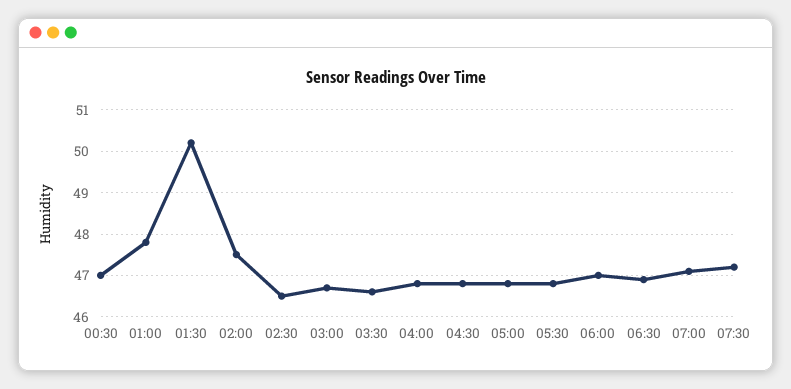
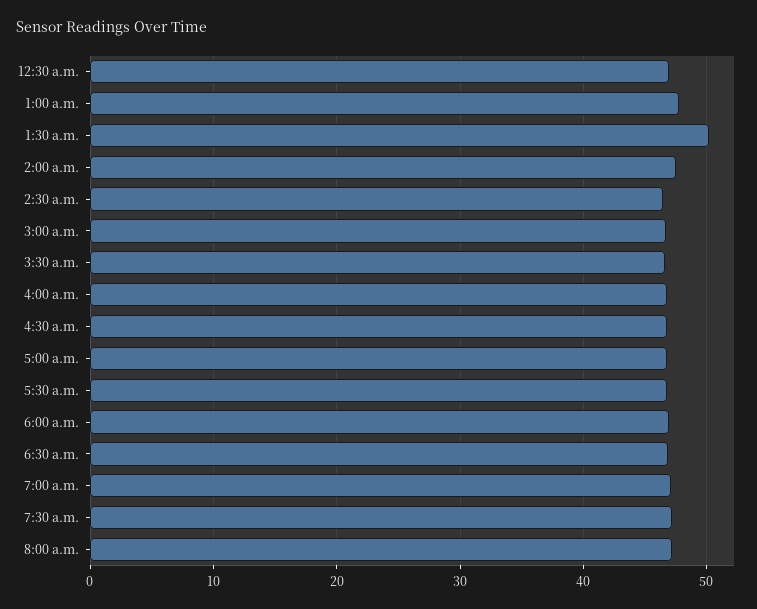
8:00 a.m.: none -> 47

